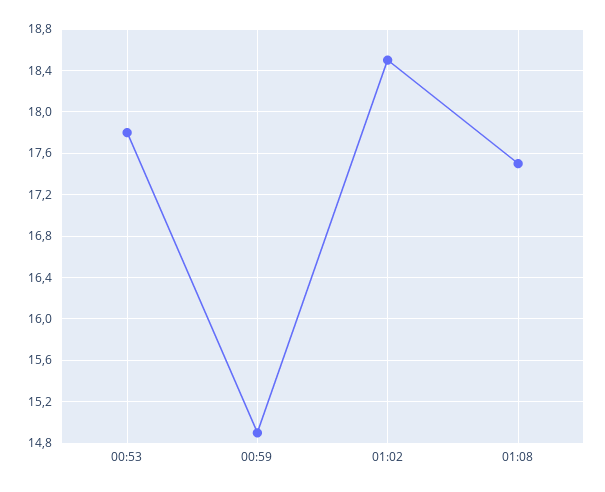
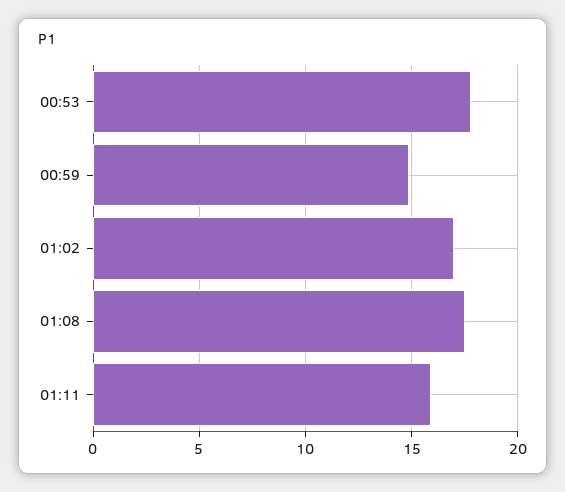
01:02: 18.5 -> 17
01:11: none -> 16

